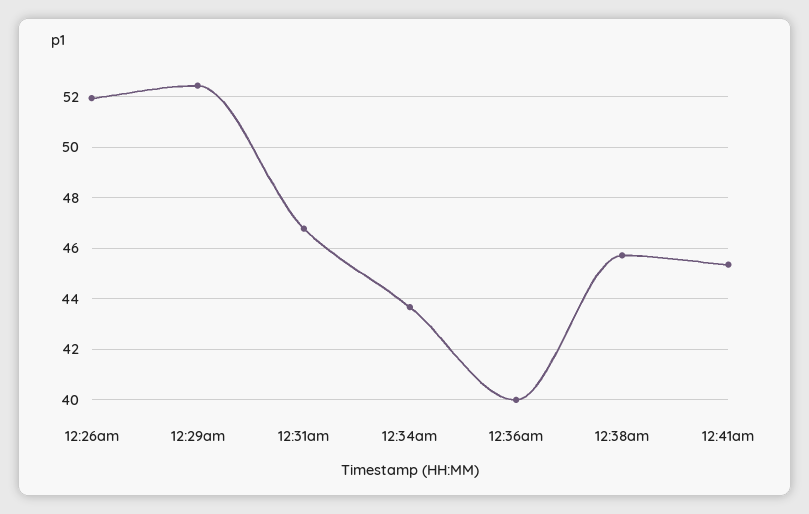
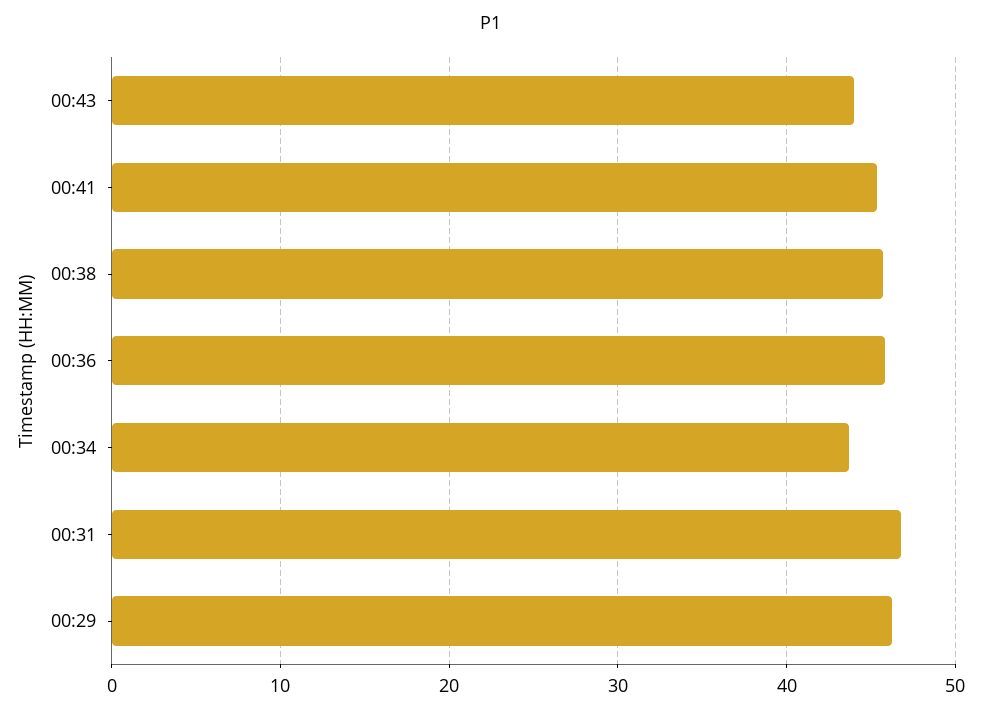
12:26am: 52 -> none
12:29am: 52.5 -> 46
12:36am: 40 -> 46
00:43: none -> 44

